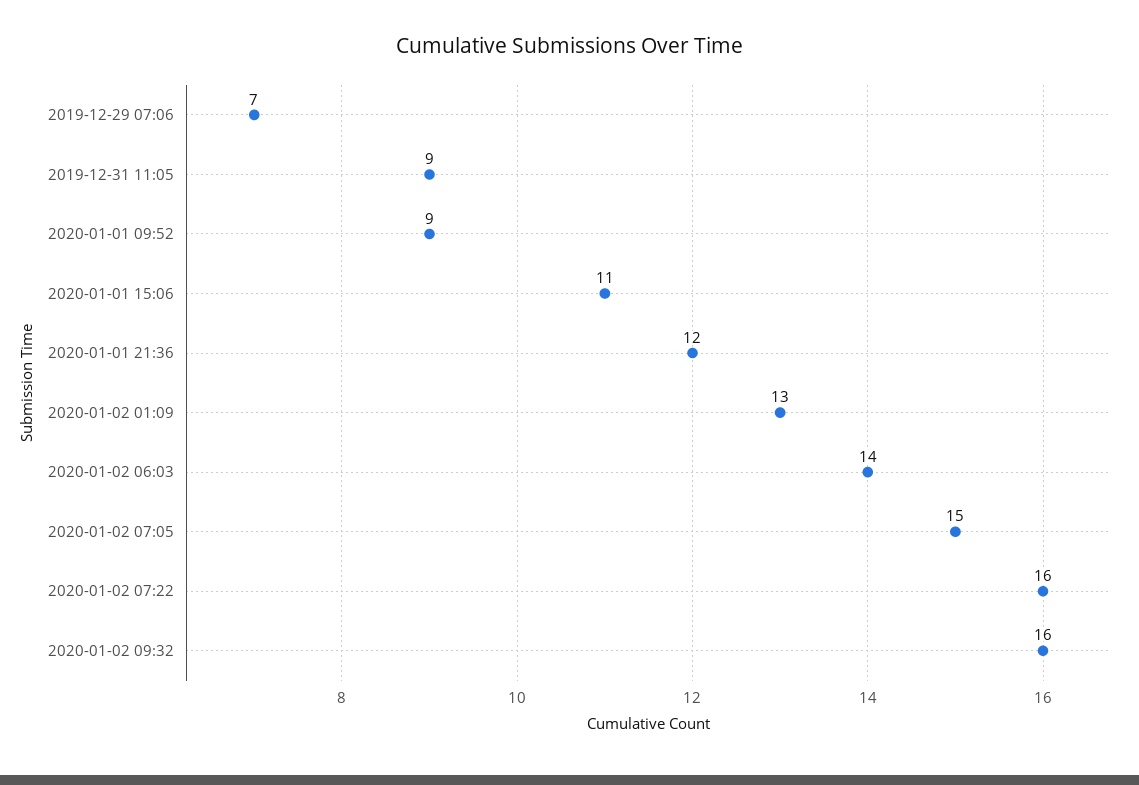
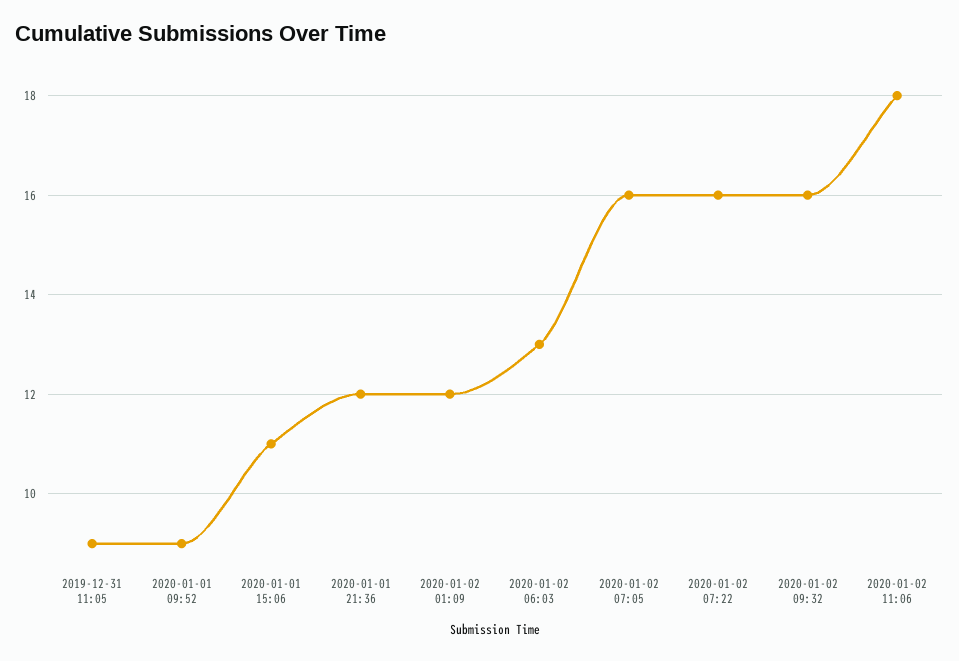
2019-12-29 07:06: 7 -> none
2020-01-02 01:09: 13 -> 12
2020-01-02 06:03: 14 -> 13
2020-01-02 07:05: 15 -> 16
2020-01-02 11:06: none -> 18

